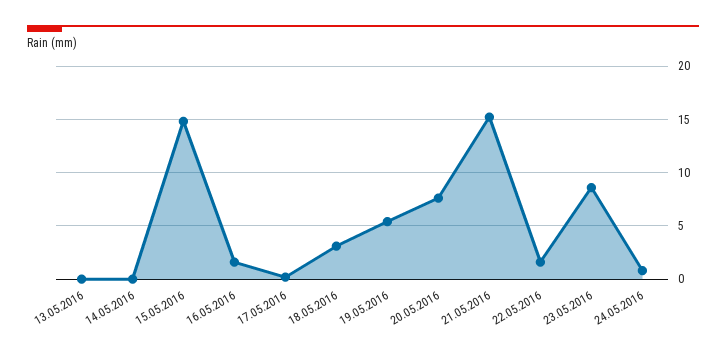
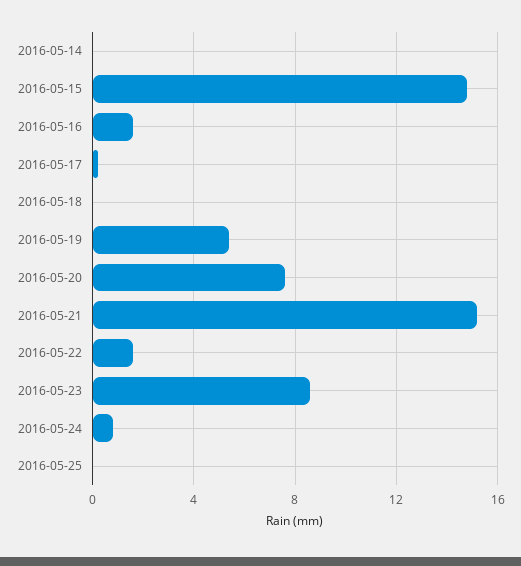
13.05.2016: 0 -> none
18.05.2016: 3 -> 0
2016-05-25: none -> 0

